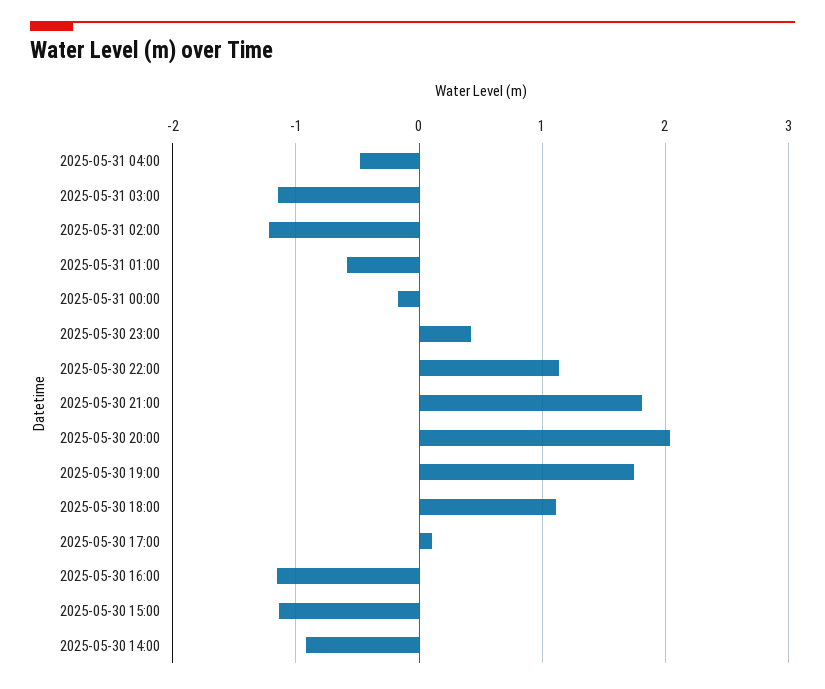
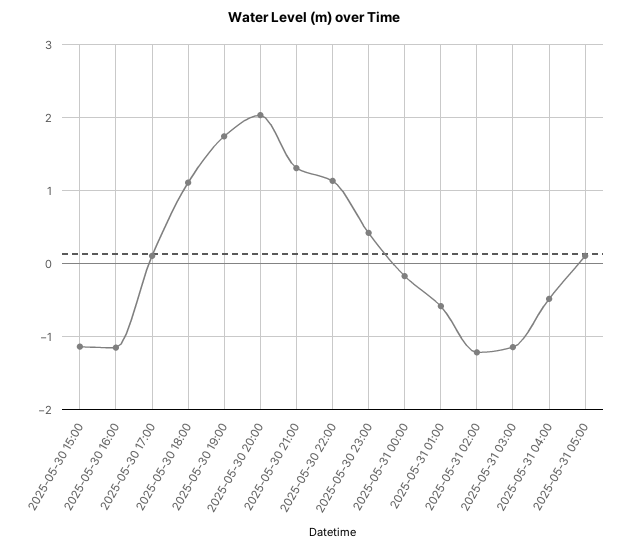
2025-05-30 21:00: 1.8 -> 1.3
2025-05-30 14:00: -0.9 -> none
2025-05-31 05:00: none -> 0.1

